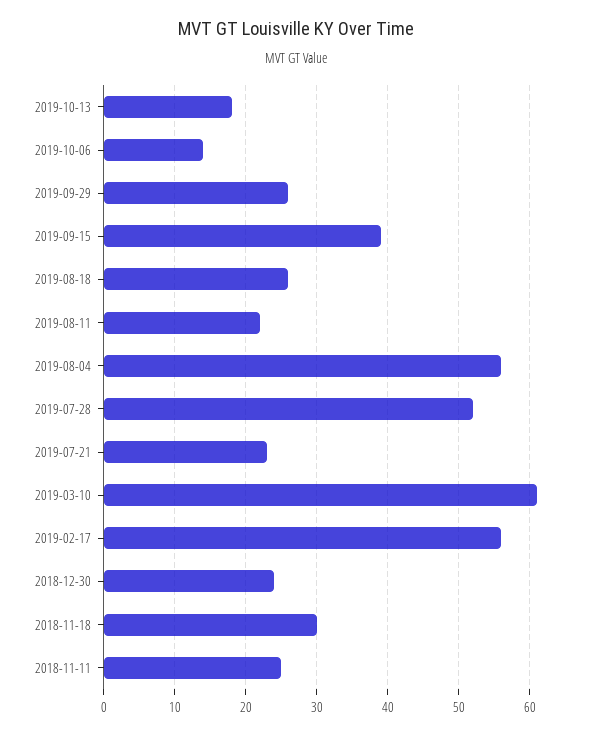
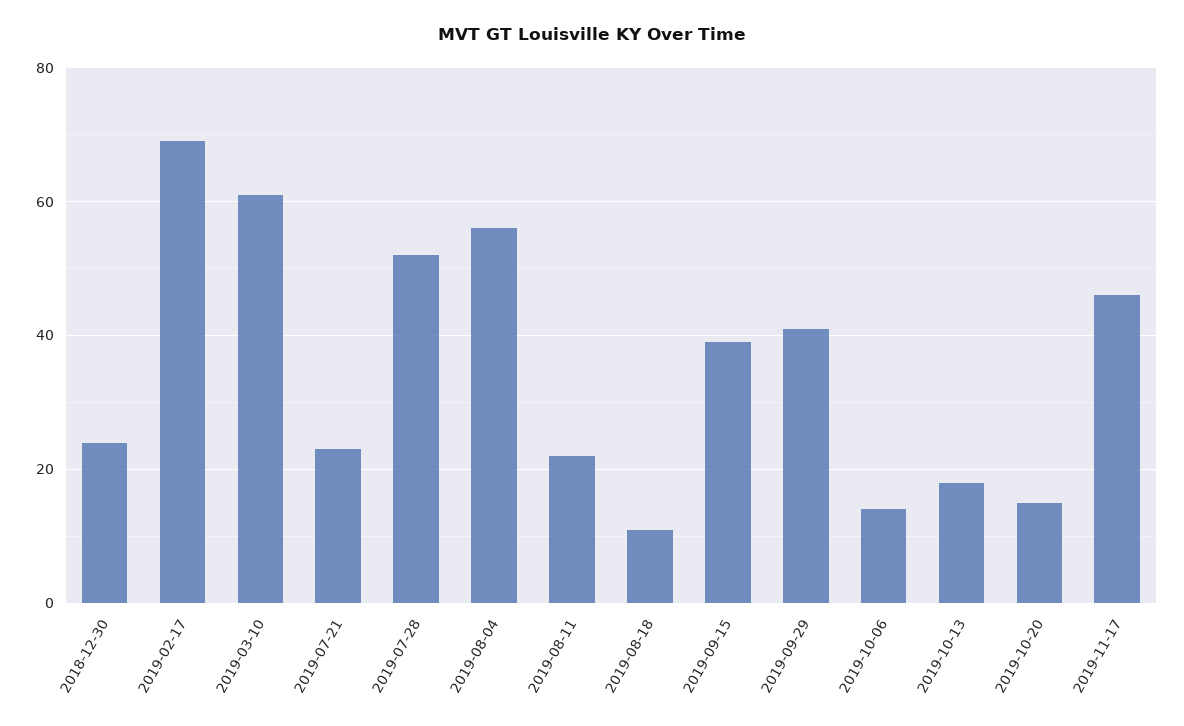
2019-09-29: 26 -> 40
2019-08-18: 26 -> 10
2019-02-17: 56 -> 70
2018-11-18: 30 -> none
2018-11-11: 25 -> none
2019-10-20: none -> 15
2019-11-17: none -> 45

